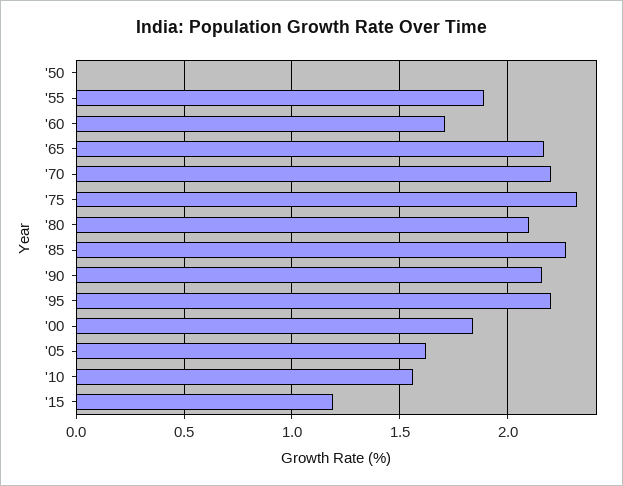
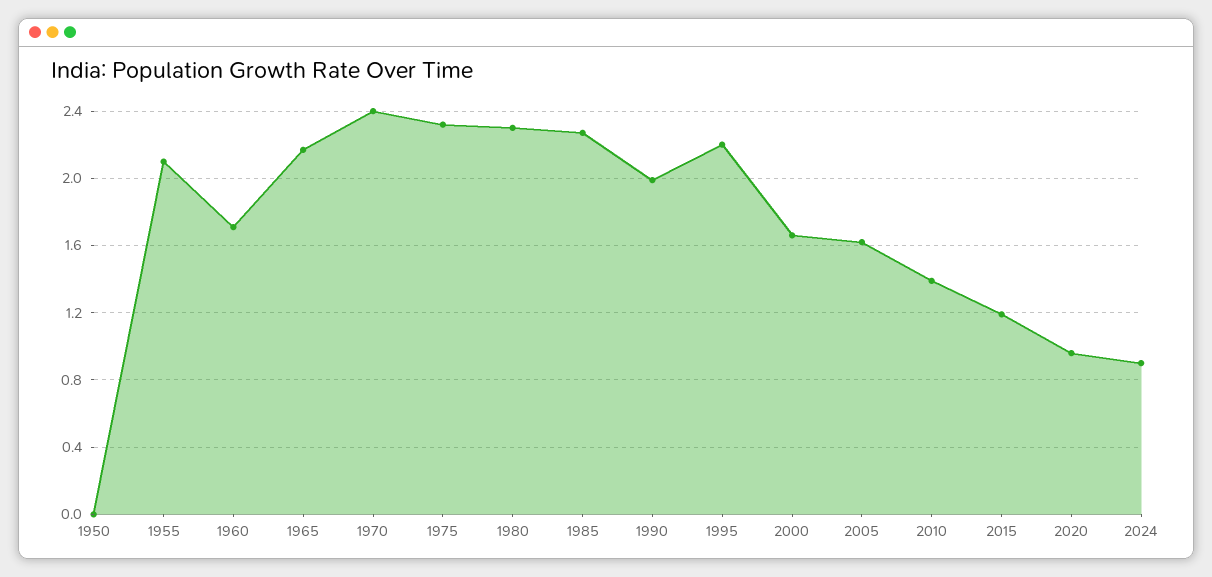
'55: 1.9 -> 2.1
'70: 2.2 -> 2.4
'80: 2.1 -> 2.3
'90: 2.15 -> 2
'00: 1.85 -> 1.65
'10: 1.55 -> 1.4
2020: none -> 0.95
2024: none -> 0.9

